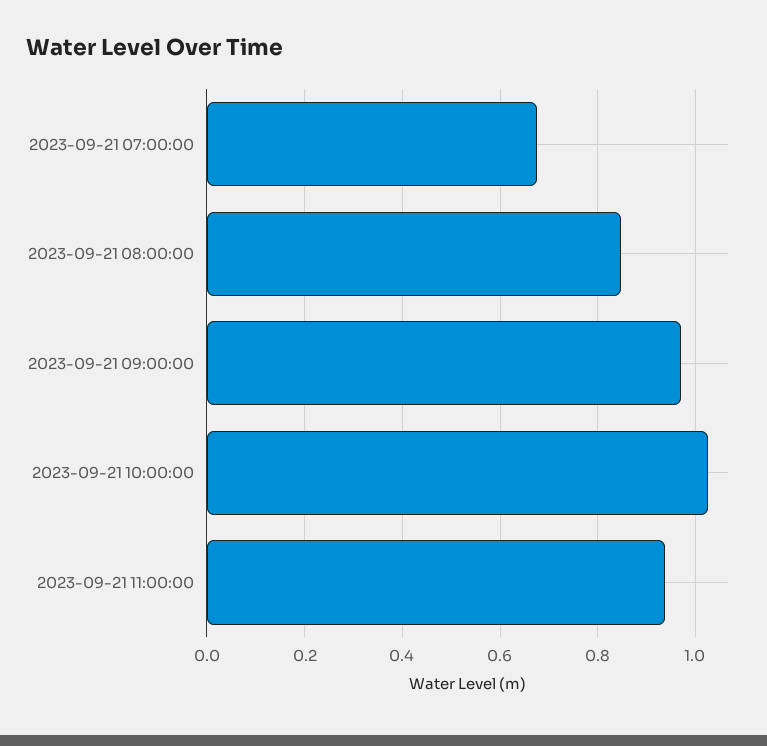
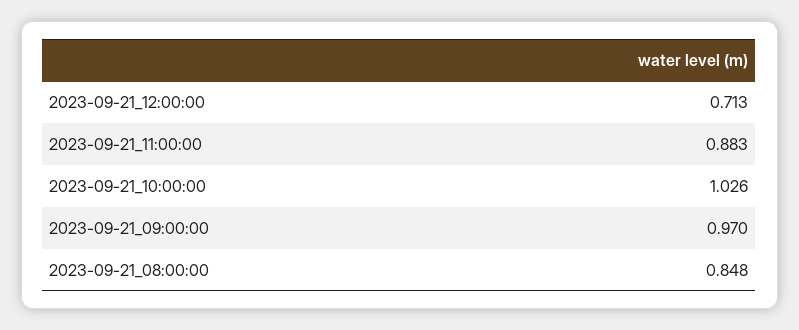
2023-09-21 07:00:00: 0.68 -> none
2023-09-21 11:00:00: 0.94 -> 0.883
2023-09-21_12:00:00: none -> 0.713

